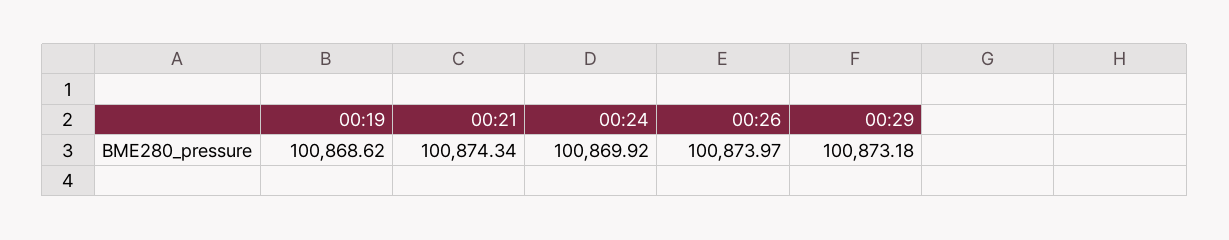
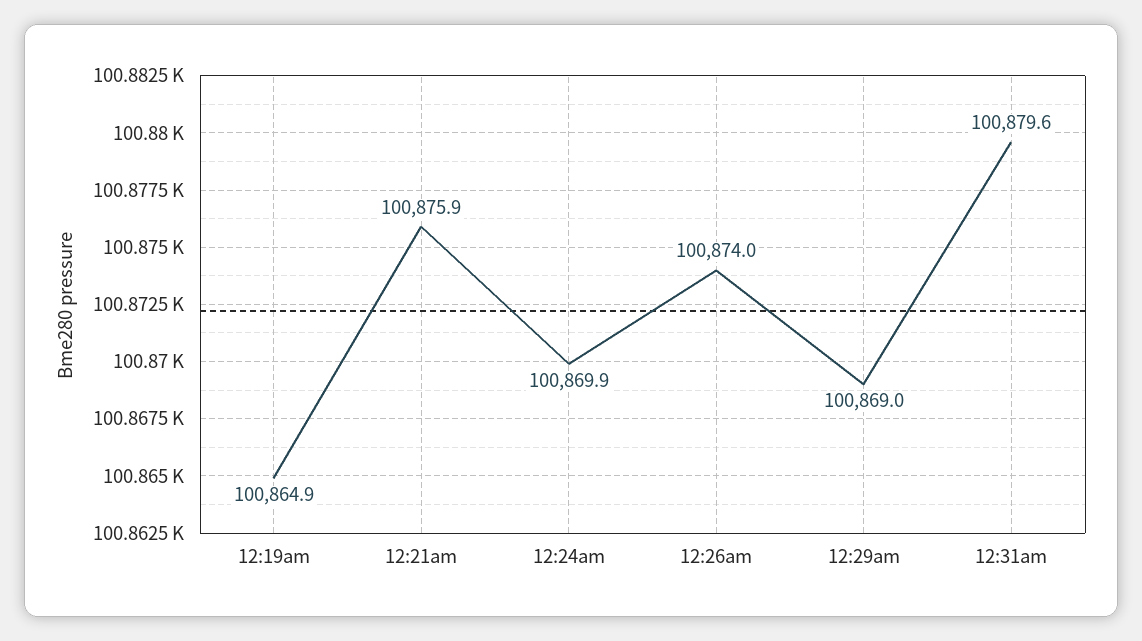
00:19: 100868.62 -> 100864.9
00:21: 100874.34 -> 100875.9
00:29: 100873.18 -> 100869
12:31am: none -> 100879.6

